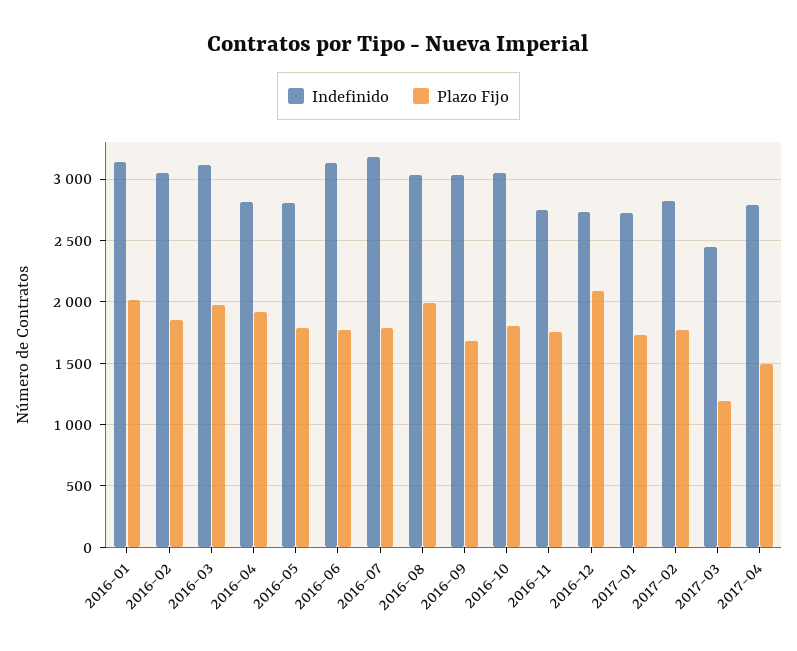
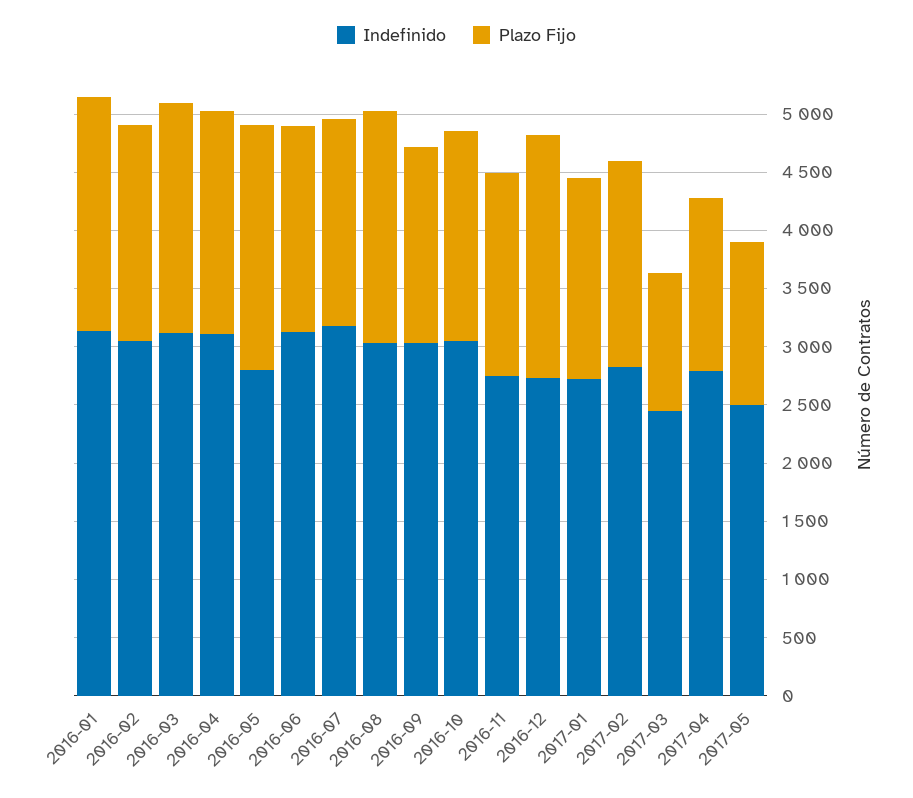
Indefinido, 2016-04: 2800 -> 3100
Plazo Fijo, 2016-05: 1800 -> 2100
Indefinido, 2017-05: none -> 2500
Plazo Fijo, 2017-05: none -> 1400

